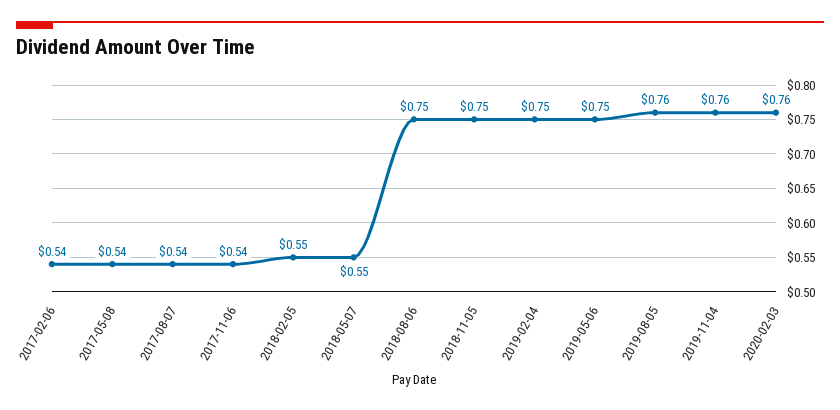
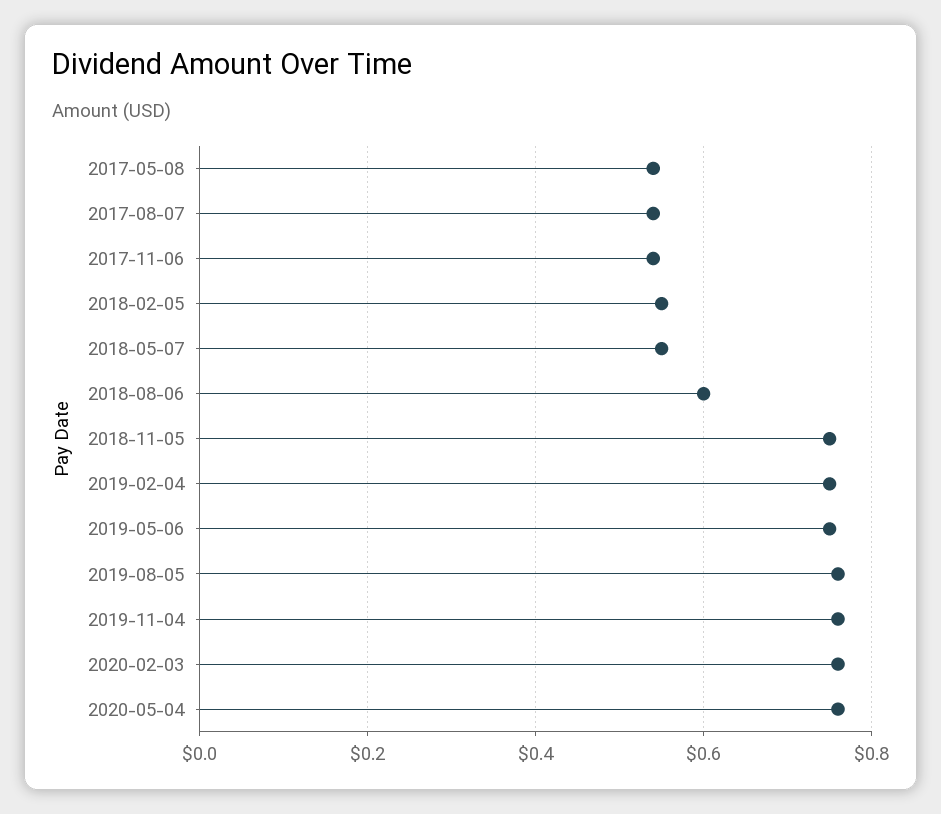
2017-02-06: 0.54 -> none
2018-08-06: 0.75 -> 0.6
2020-05-04: none -> 0.75

